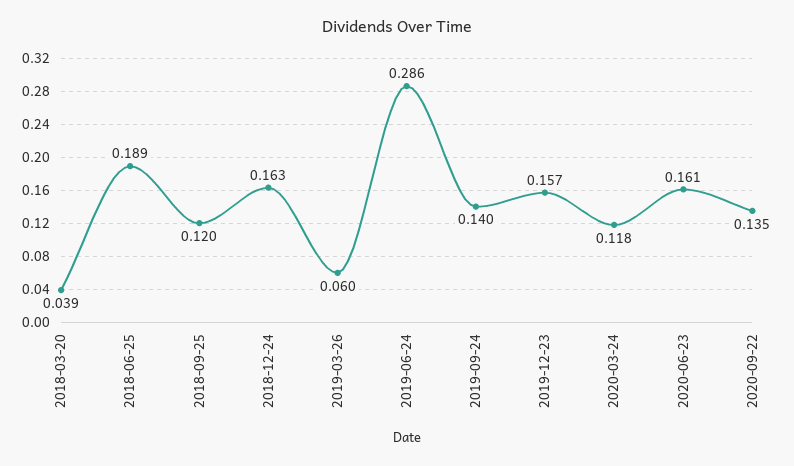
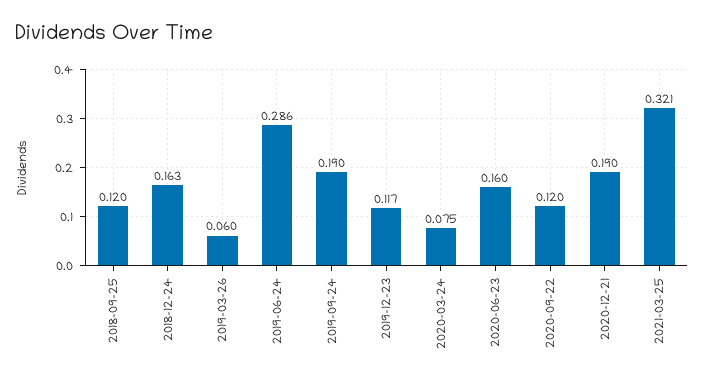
2018-03-20: 0.039 -> none
2018-06-25: 0.189 -> none
2019-09-24: 0.14 -> 0.19
2019-12-23: 0.157 -> 0.117
2020-03-24: 0.118 -> 0.075
2020-06-23: 0.161 -> 0.16
2020-09-22: 0.135 -> 0.12
2020-12-21: none -> 0.19
2021-03-25: none -> 0.321

